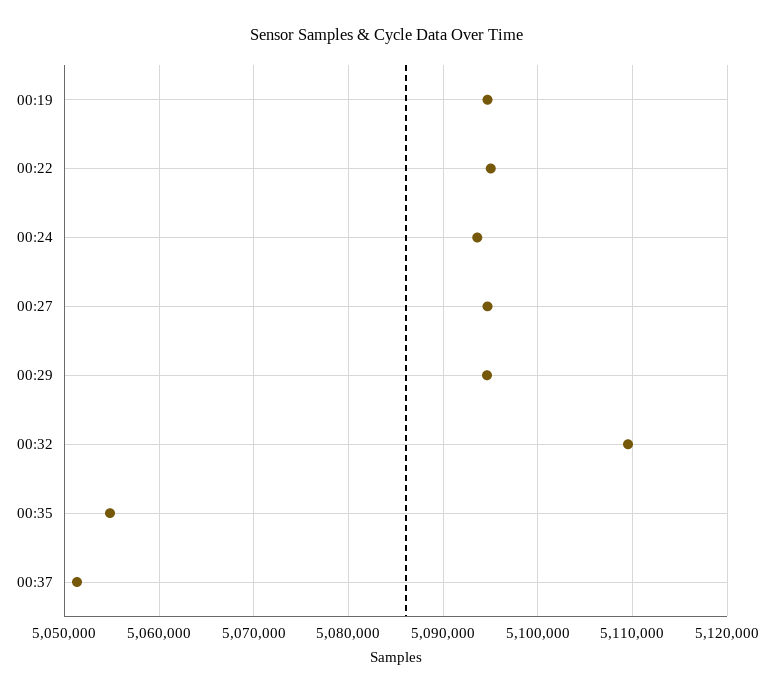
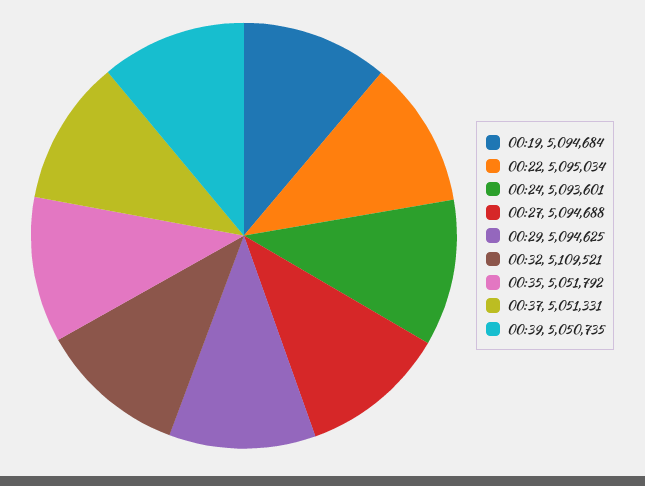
00:35: 5055000 -> 5051792
00:39: none -> 5050735

